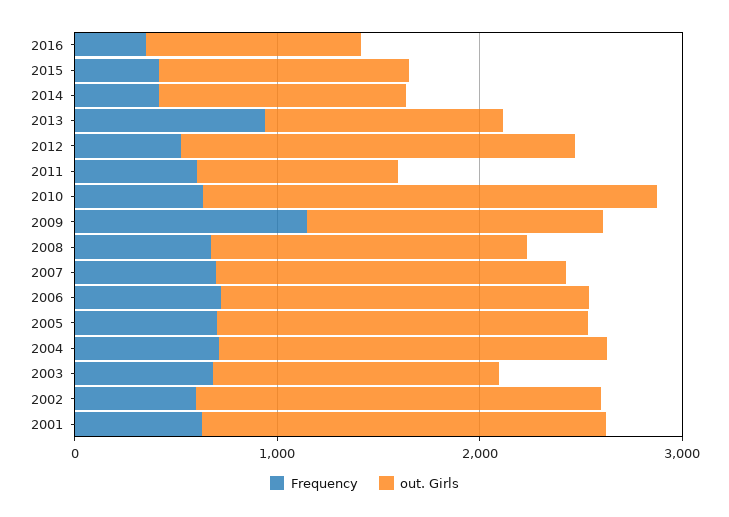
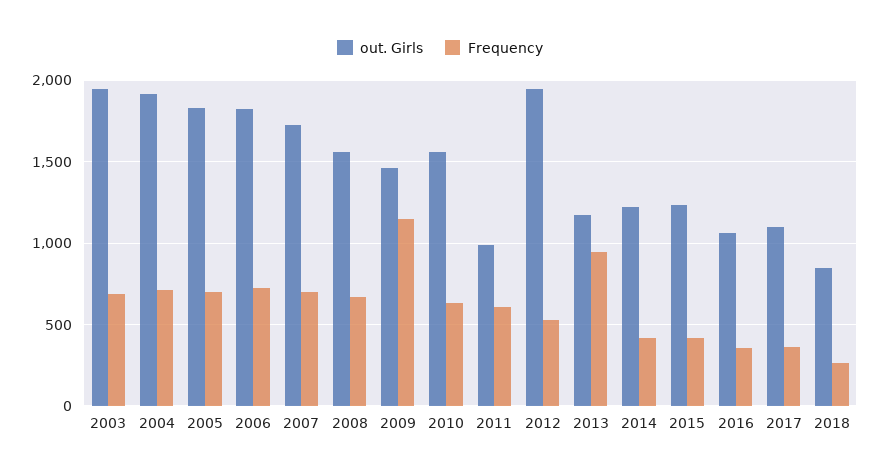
out. Girls, 2010: 2200 -> 1550
out. Girls, 2003: 1400 -> 1950
Frequency, 2002: 600 -> none
out. Girls, 2002: 2000 -> none
Frequency, 2001: 600 -> none
out. Girls, 2001: 2000 -> none
out. Girls, 2017: none -> 1100
Frequency, 2017: none -> 350
out. Girls, 2018: none -> 850
Frequency, 2018: none -> 250

